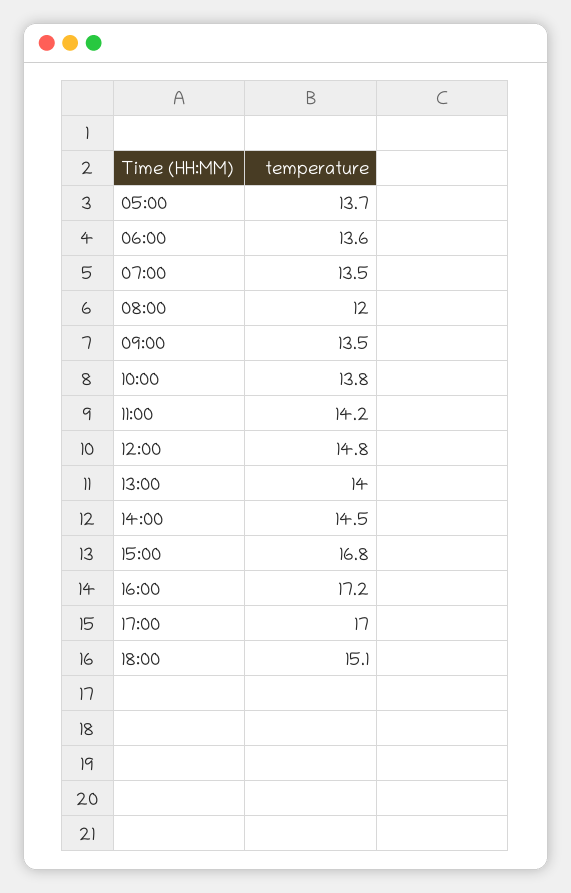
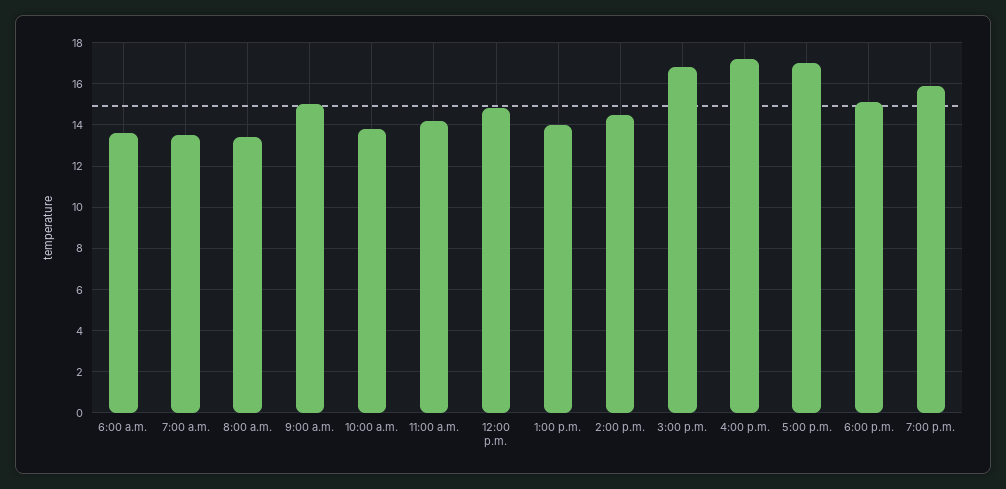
05:00: 13.7 -> none
08:00: 12 -> 13.5
09:00: 13.5 -> 15
7:00 p.m.: none -> 16

